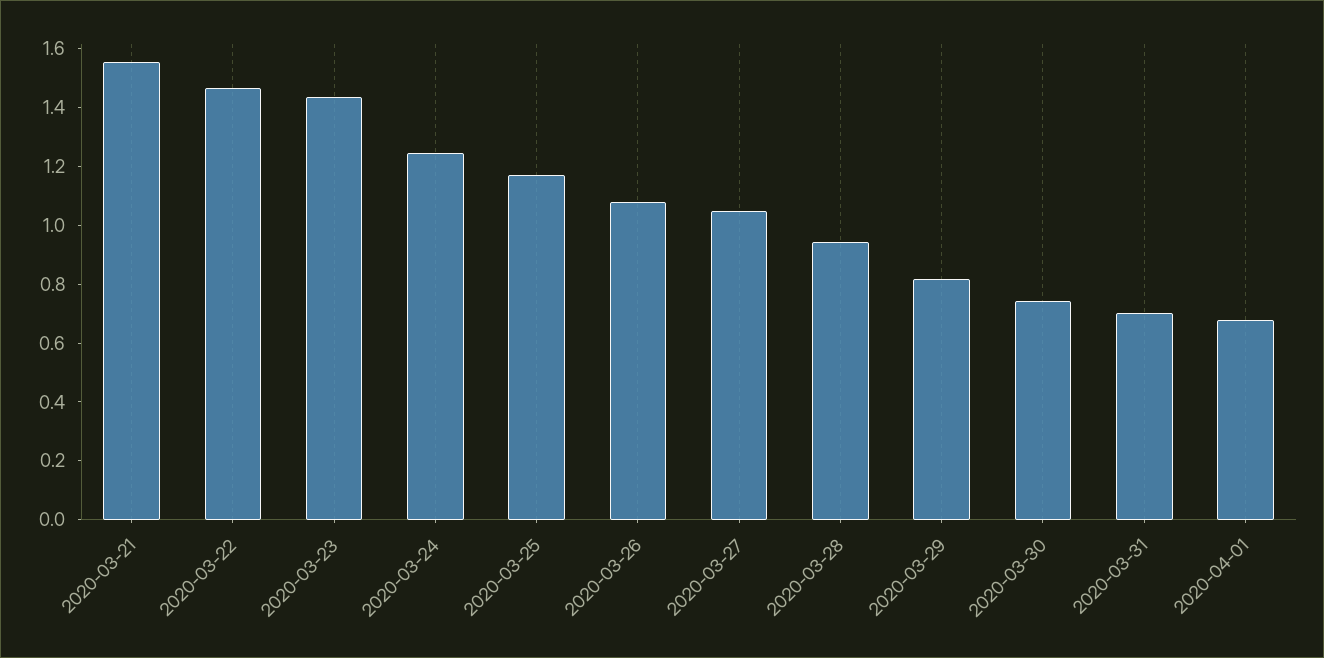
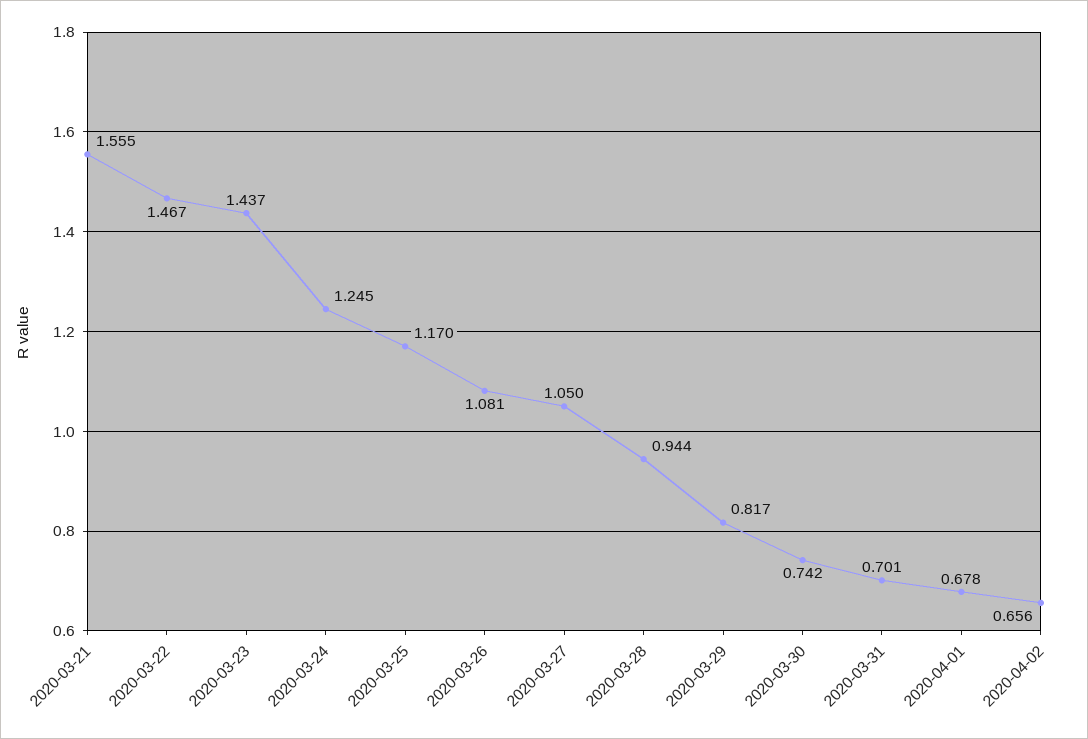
2020-04-02: none -> 0.656

